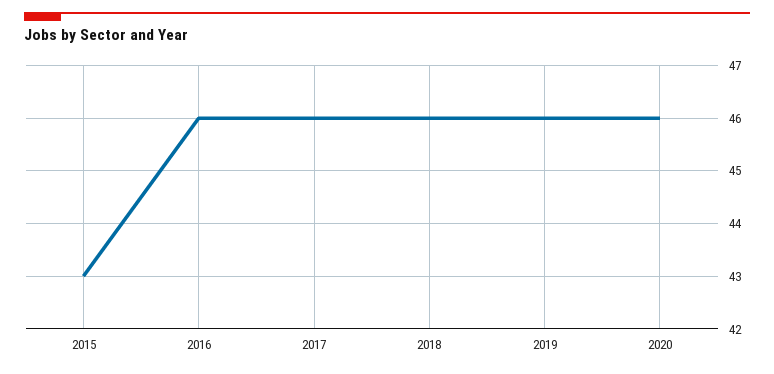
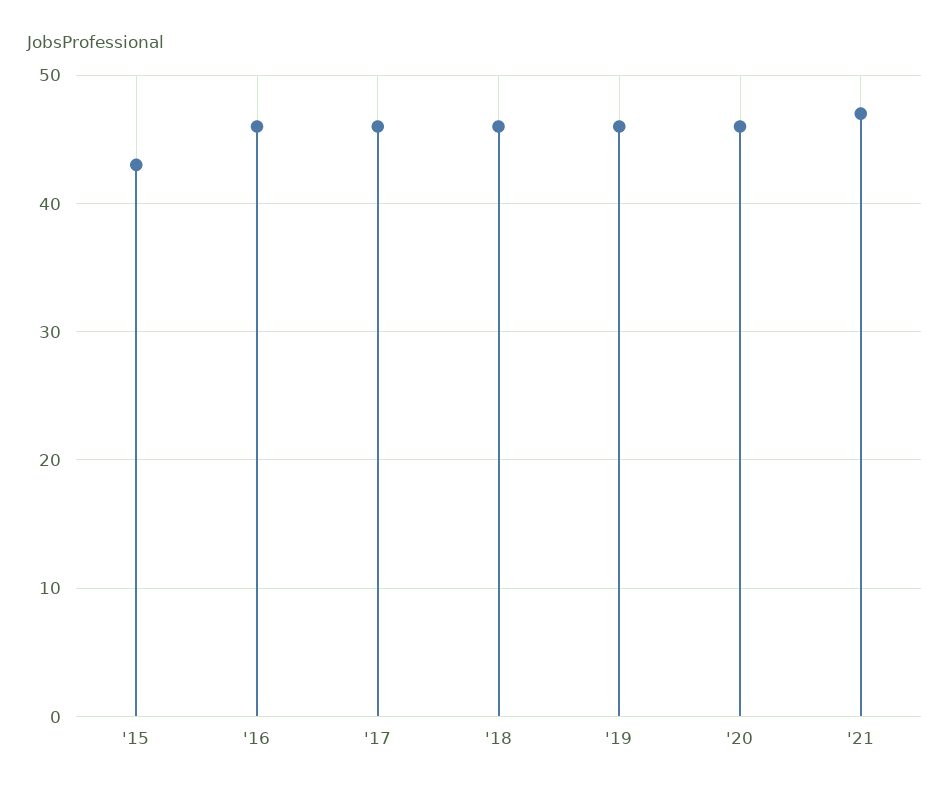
'21: none -> 47

